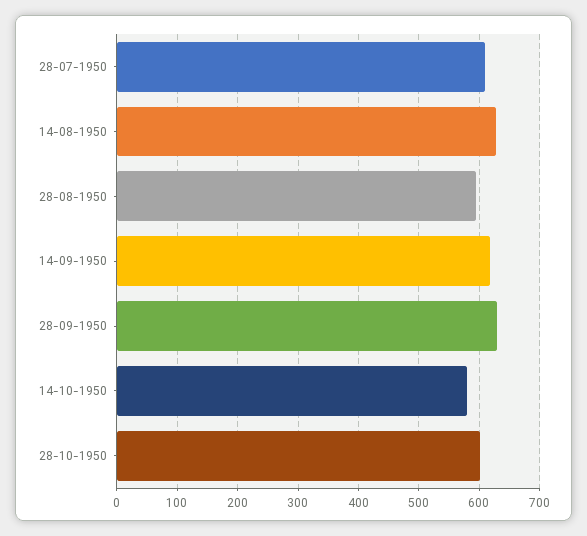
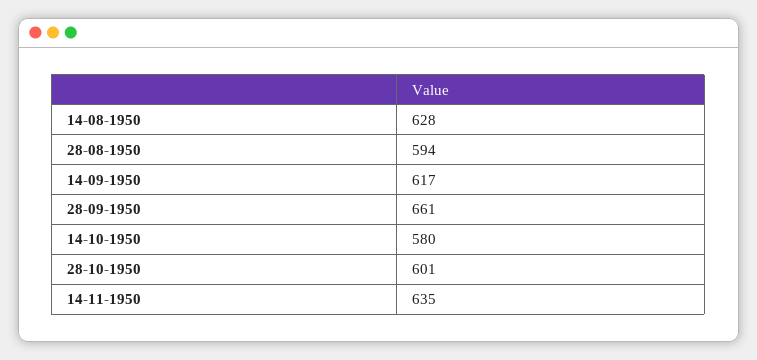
28-07-1950: 610 -> none
28-09-1950: 630 -> 661
14-11-1950: none -> 635

